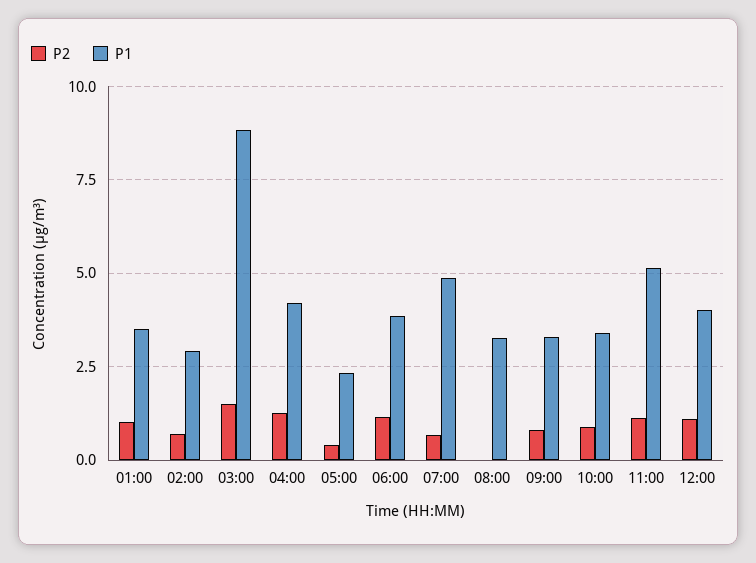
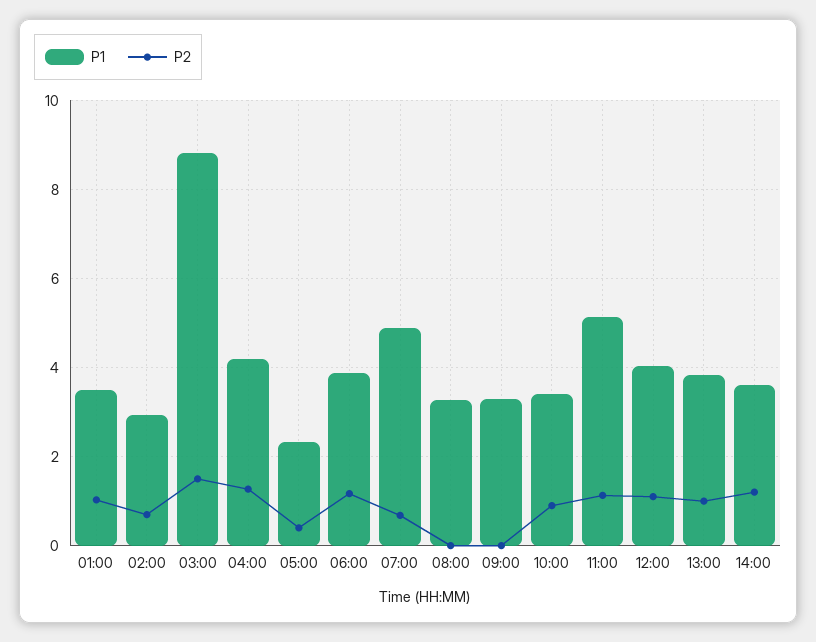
P2, 09:00: 0.75 -> 0
P1, 13:00: none -> 3.8
P2, 13:00: none -> 1
P1, 14:00: none -> 3.6
P2, 14:00: none -> 1.2

